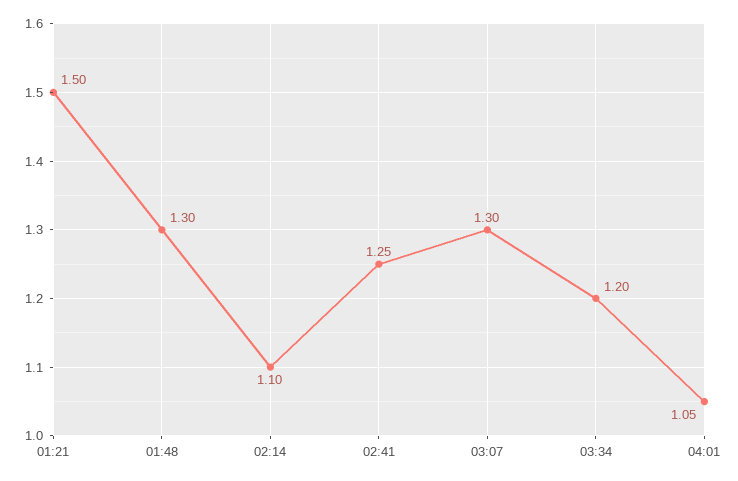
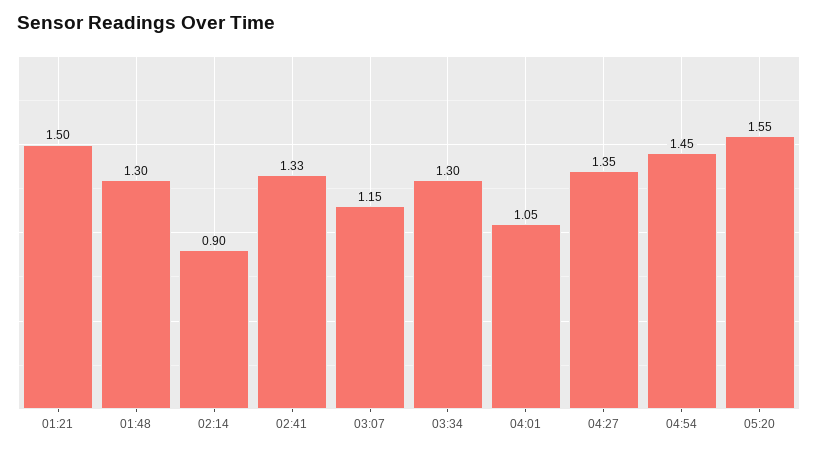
02:14: 1.1 -> 0.9
02:41: 1.25 -> 1.33
03:07: 1.3 -> 1.15
03:34: 1.2 -> 1.3
04:27: none -> 1.35
04:54: none -> 1.45
05:20: none -> 1.55

